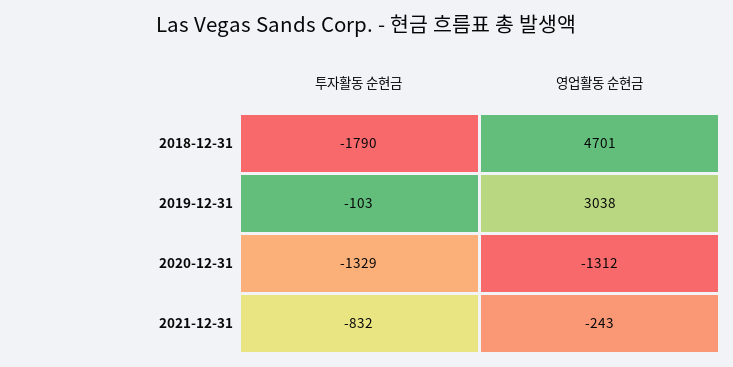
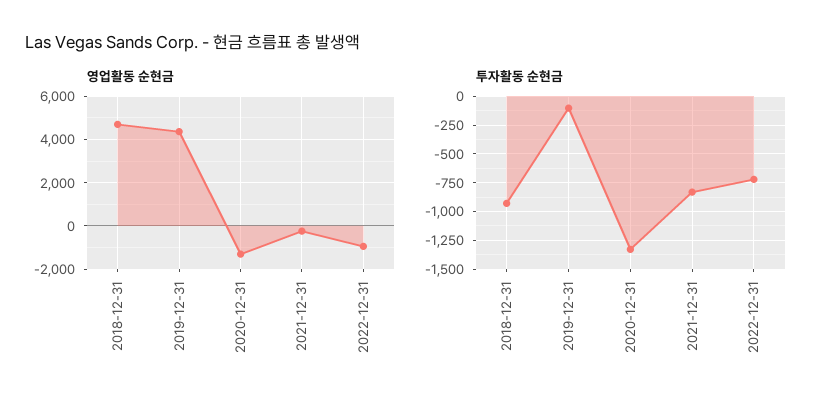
투자활동 순현금, 2018-12-31: -1790 -> -1000
영업활동 순현금, 2019-12-31: 3038 -> 4500
영업활동 순현금, 2022-12-31: none -> -1000
투자활동 순현금, 2022-12-31: none -> -750

